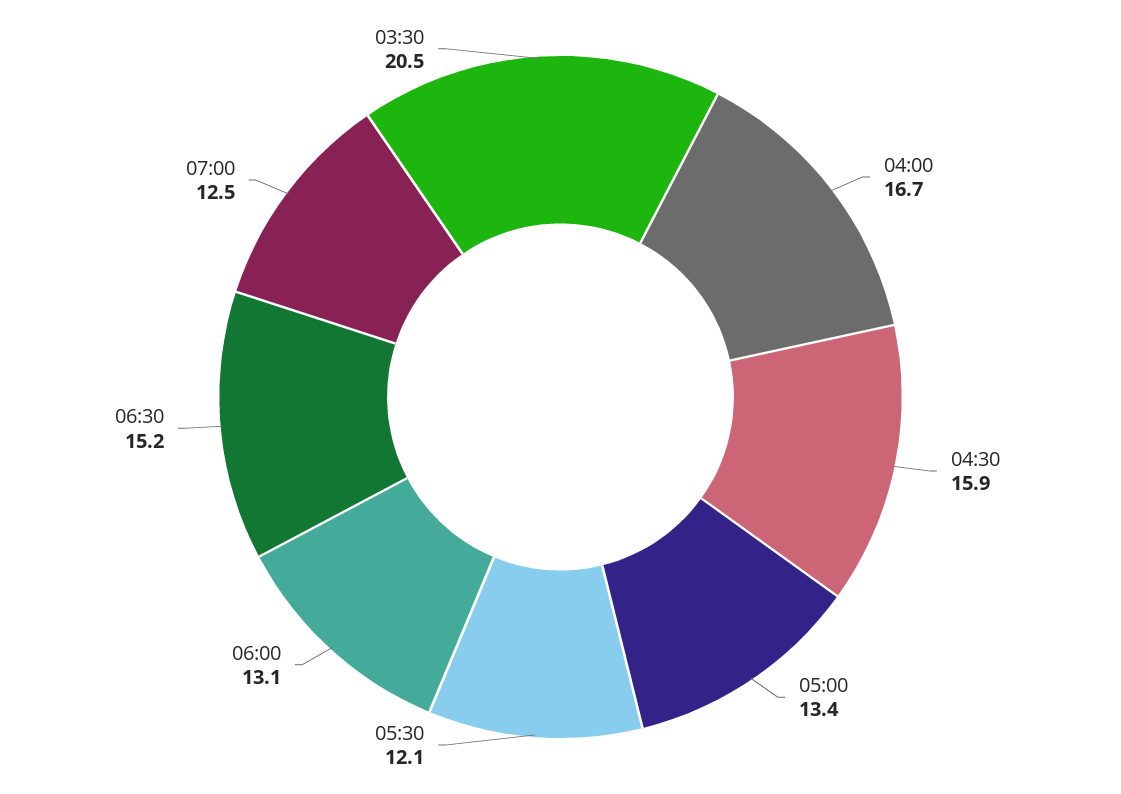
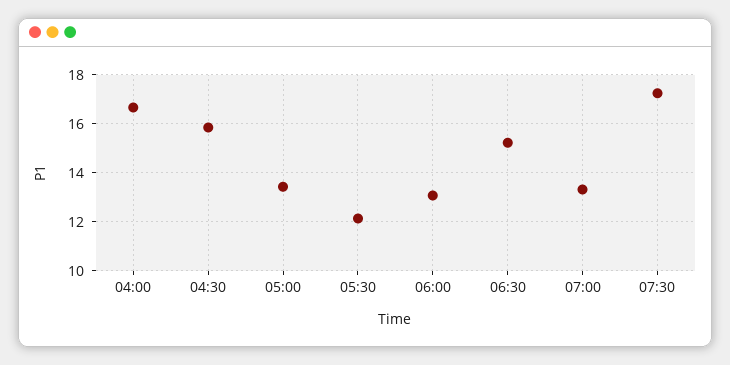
07:00: 12.5 -> 13.25
03:30: 20.5 -> none
07:30: none -> 17.25

